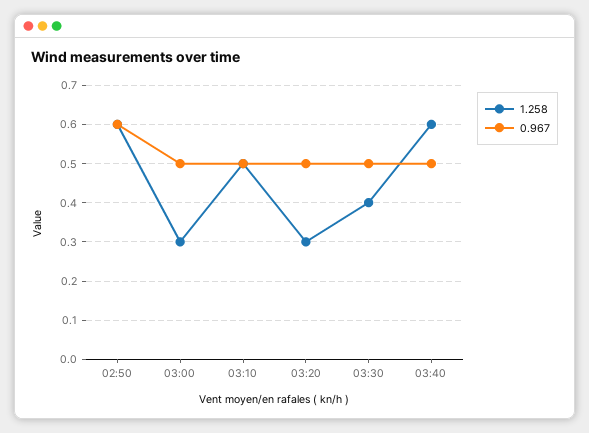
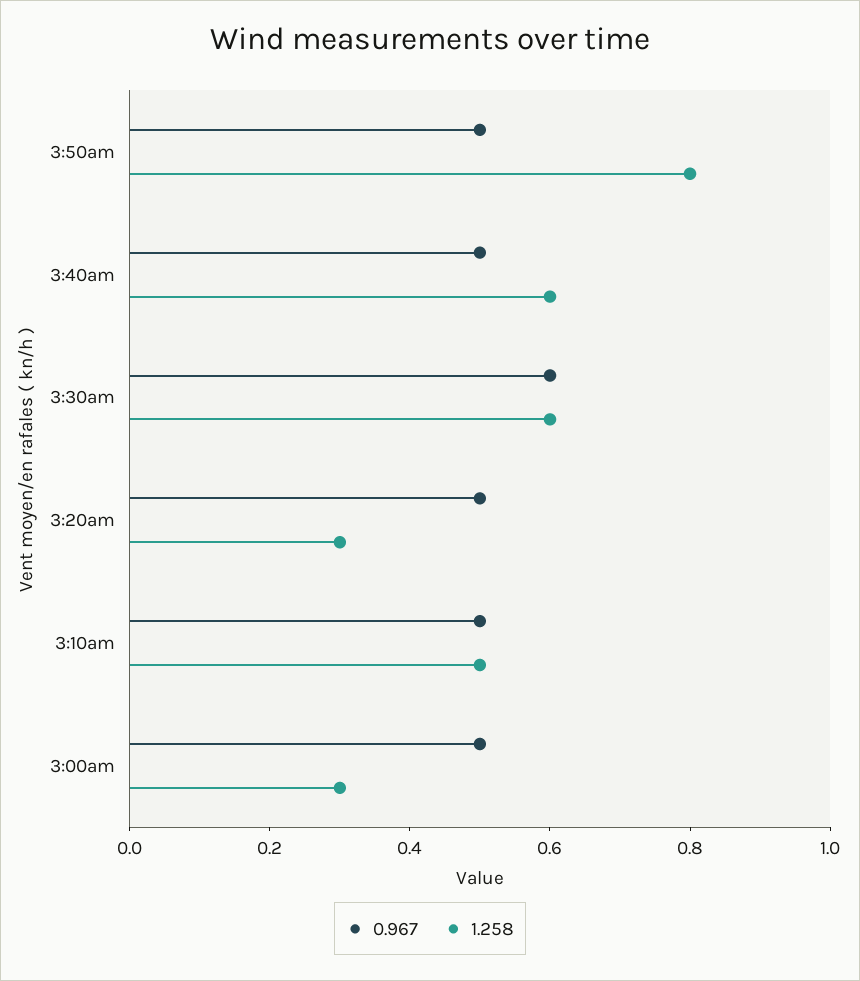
1.258, 02:50: 0.6 -> none
0.967, 02:50: 0.6 -> none
1.258, 03:30: 0.4 -> 0.6
0.967, 03:30: 0.5 -> 0.6
0.967, 3:50am: none -> 0.5
1.258, 3:50am: none -> 0.8

